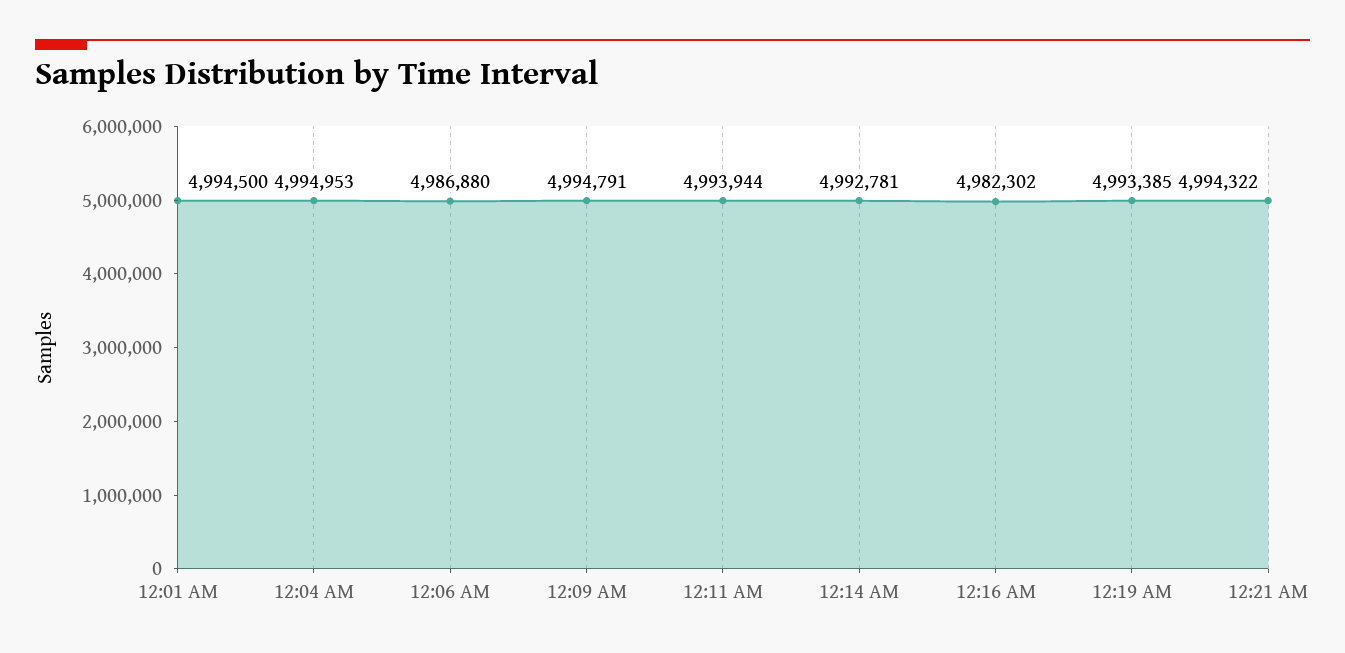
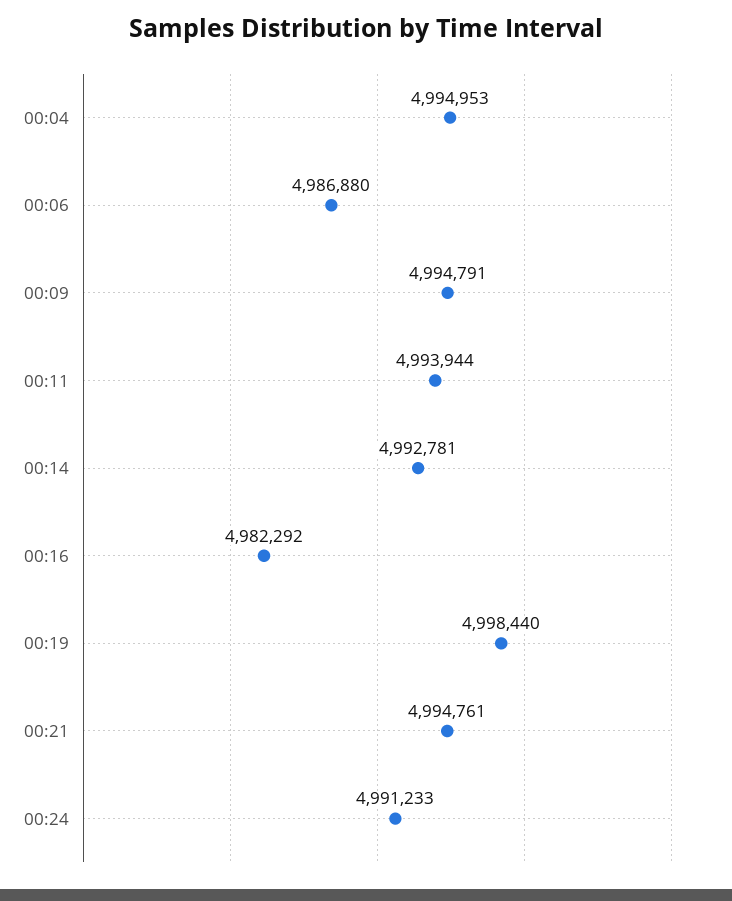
12:01 AM: 4994500 -> none
12:16 AM: 4982302 -> 4982292
12:19 AM: 4993385 -> 4998440
12:21 AM: 4994322 -> 4994761
00:24: none -> 4991233

